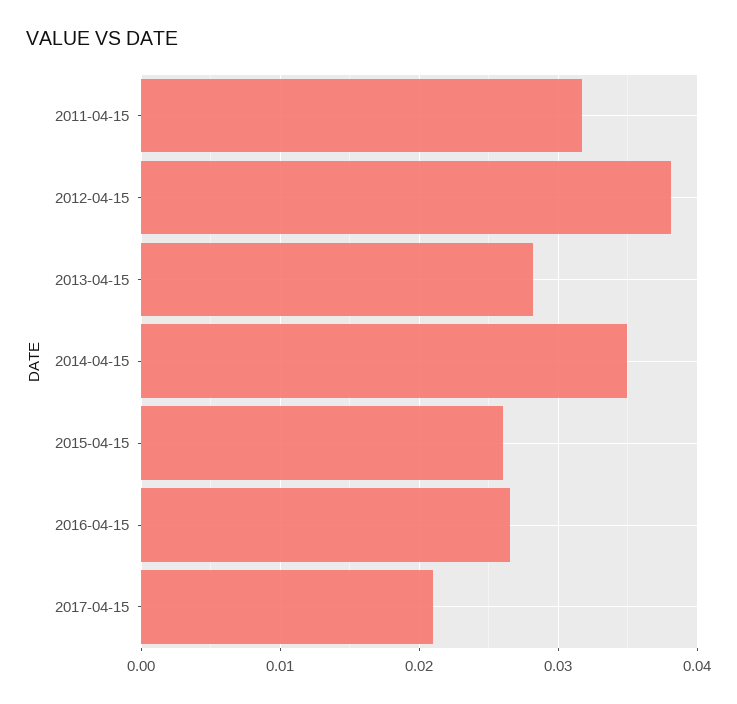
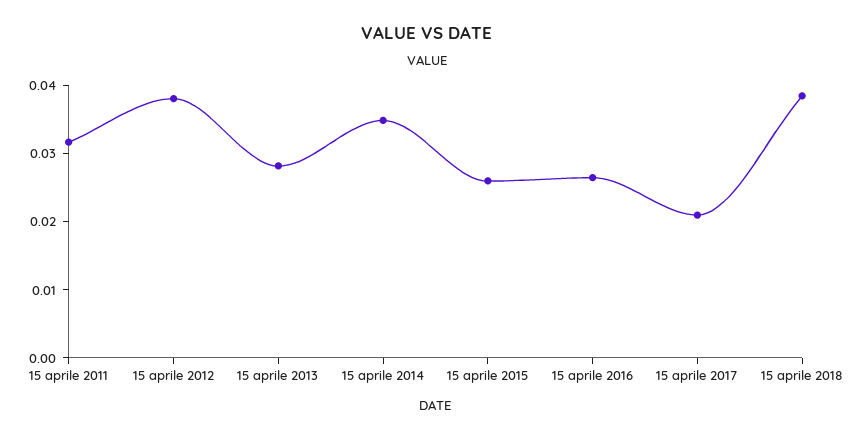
15 aprile 2018: none -> 0.038

